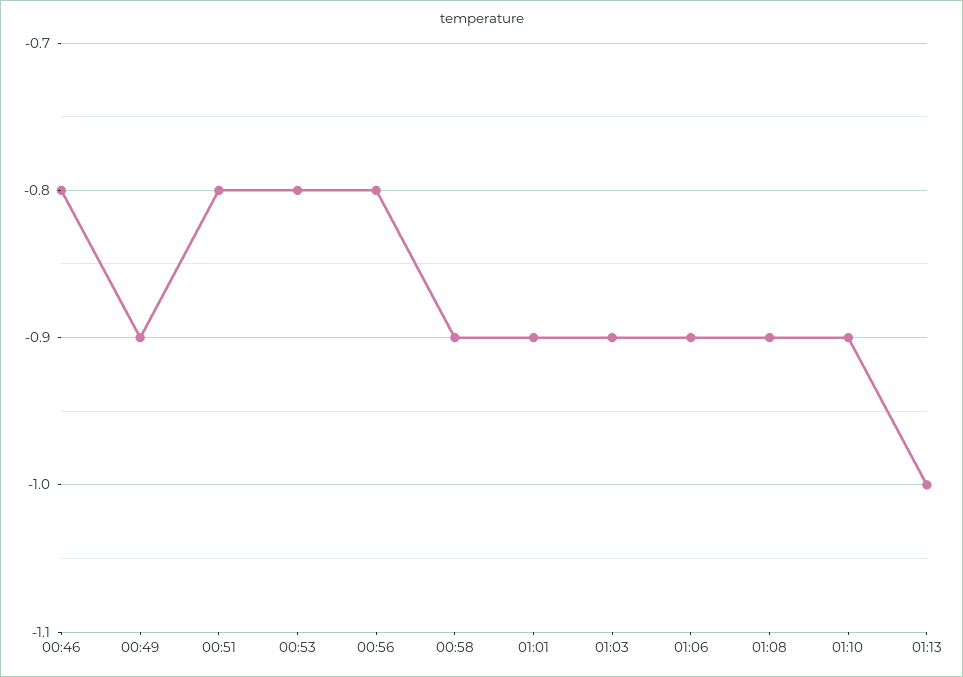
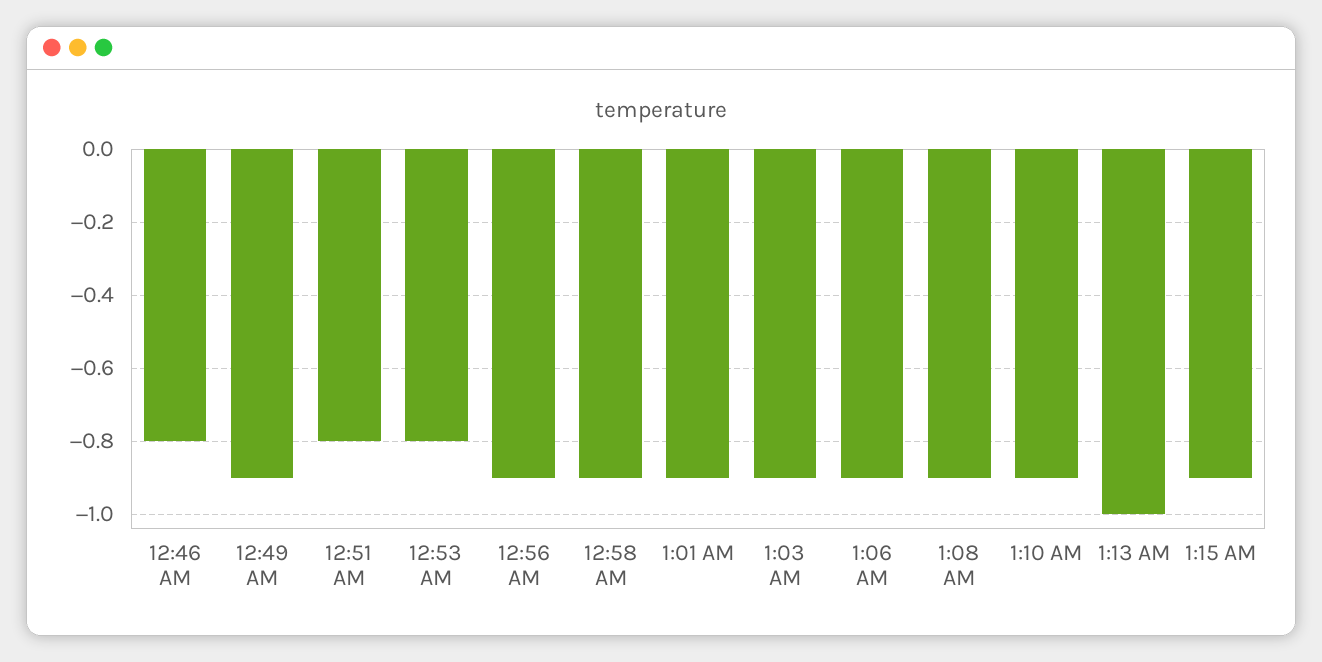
00:56: -0.8 -> -0.9
1:15 AM: none -> -0.9

